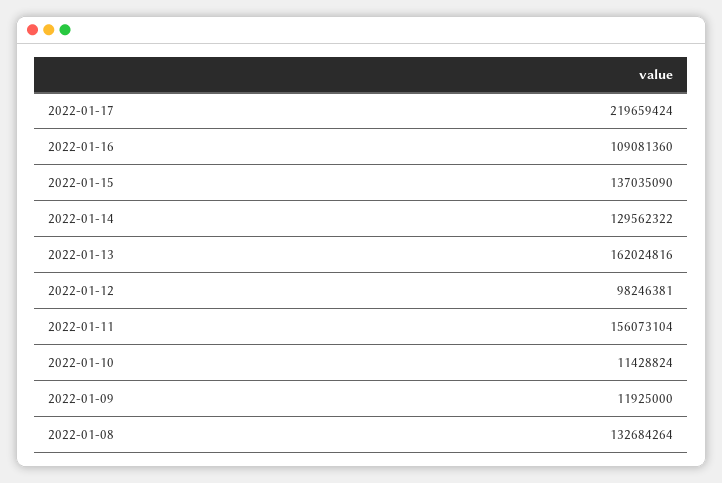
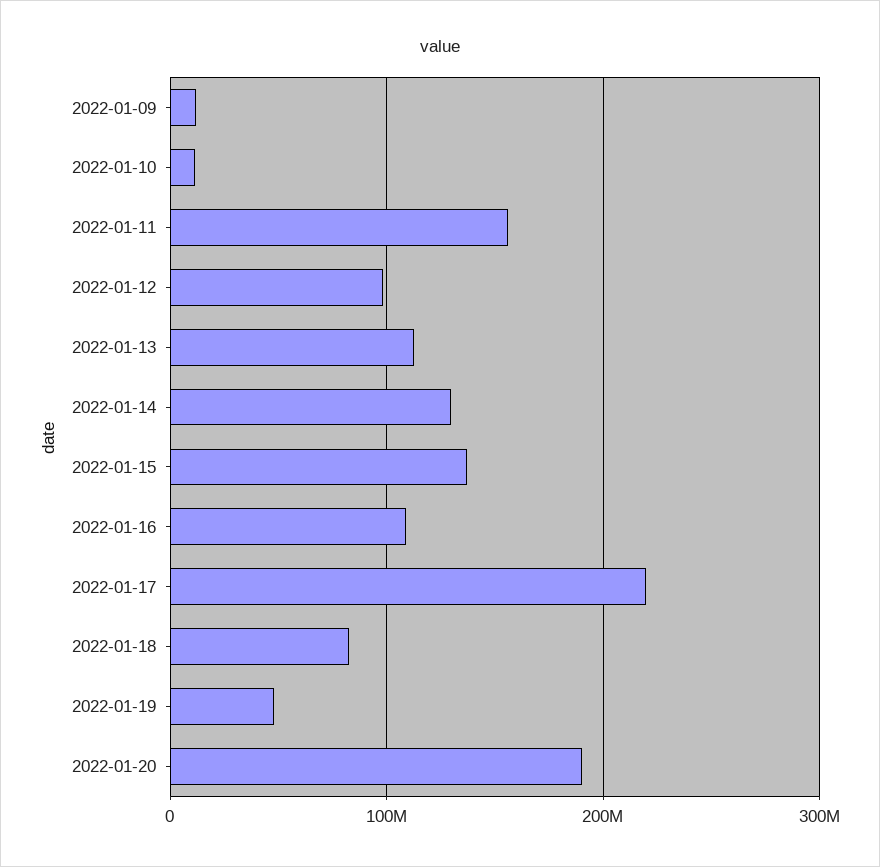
2022-01-13: 162024816 -> 110000000
2022-01-08: 132684264 -> none
2022-01-18: none -> 80000000
2022-01-19: none -> 50000000
2022-01-20: none -> 190000000

